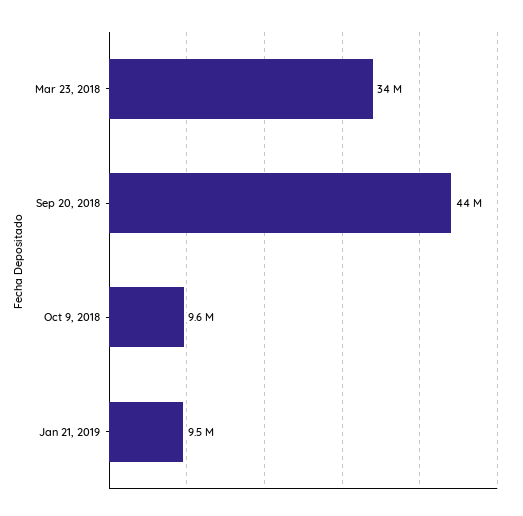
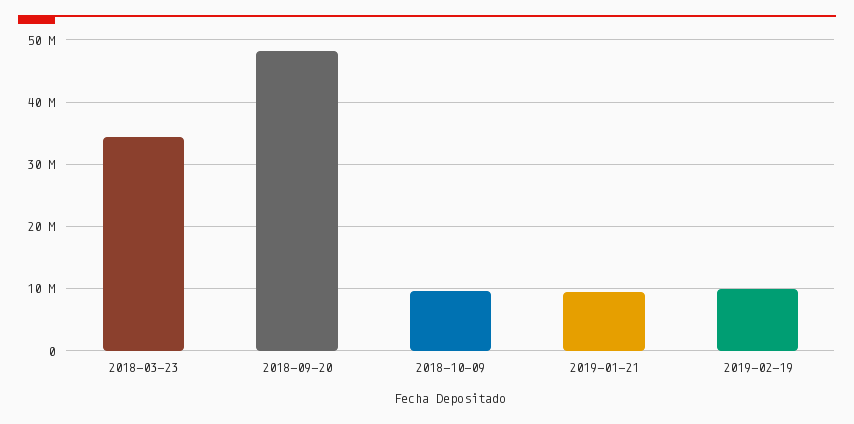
Sep 20, 2018: 44000000 -> 48000000
2019-02-19: none -> 10000000

